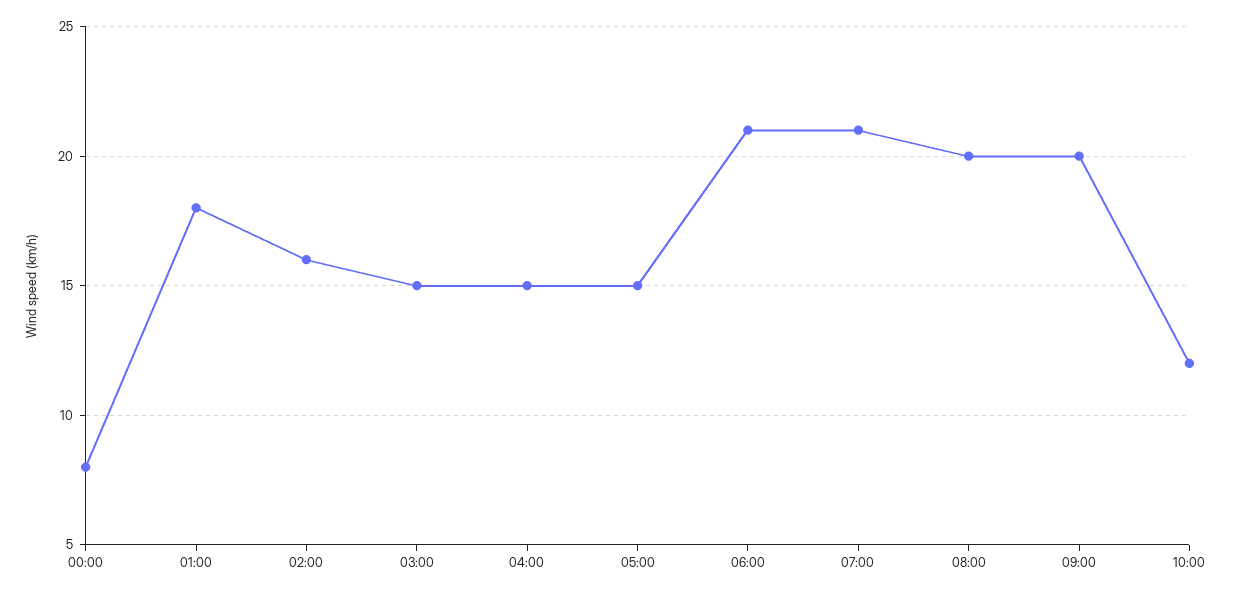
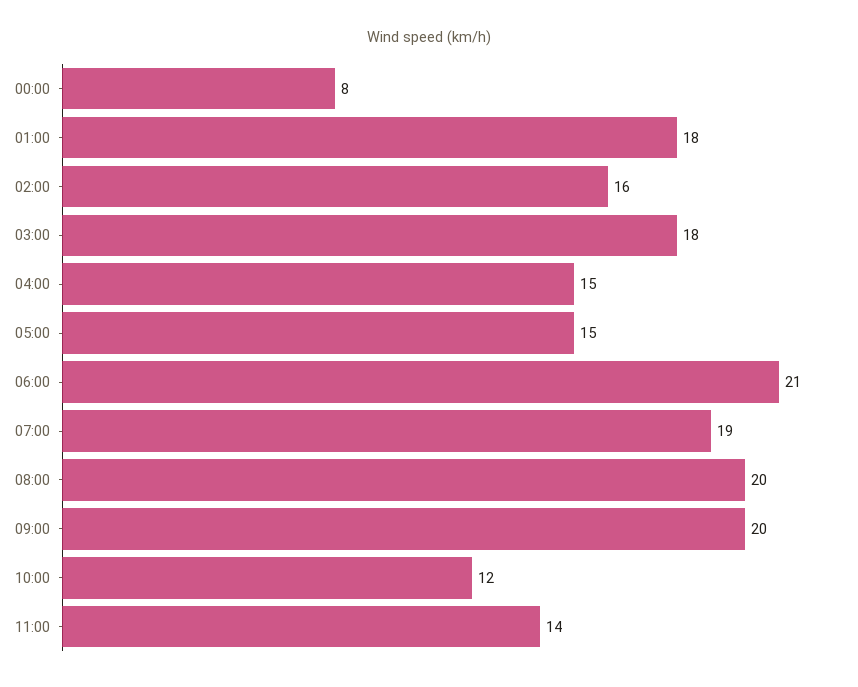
03:00: 15 -> 18
07:00: 21 -> 19
11:00: none -> 14

